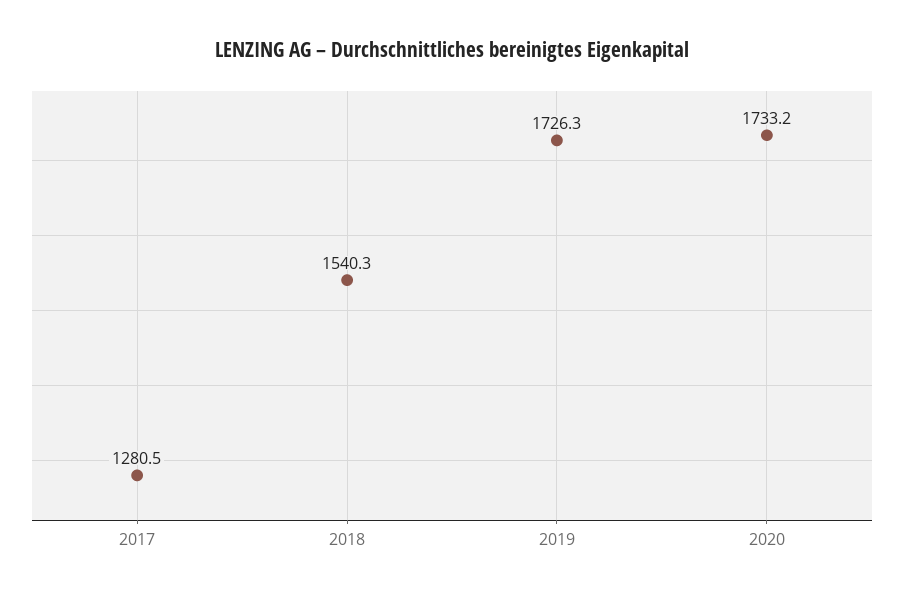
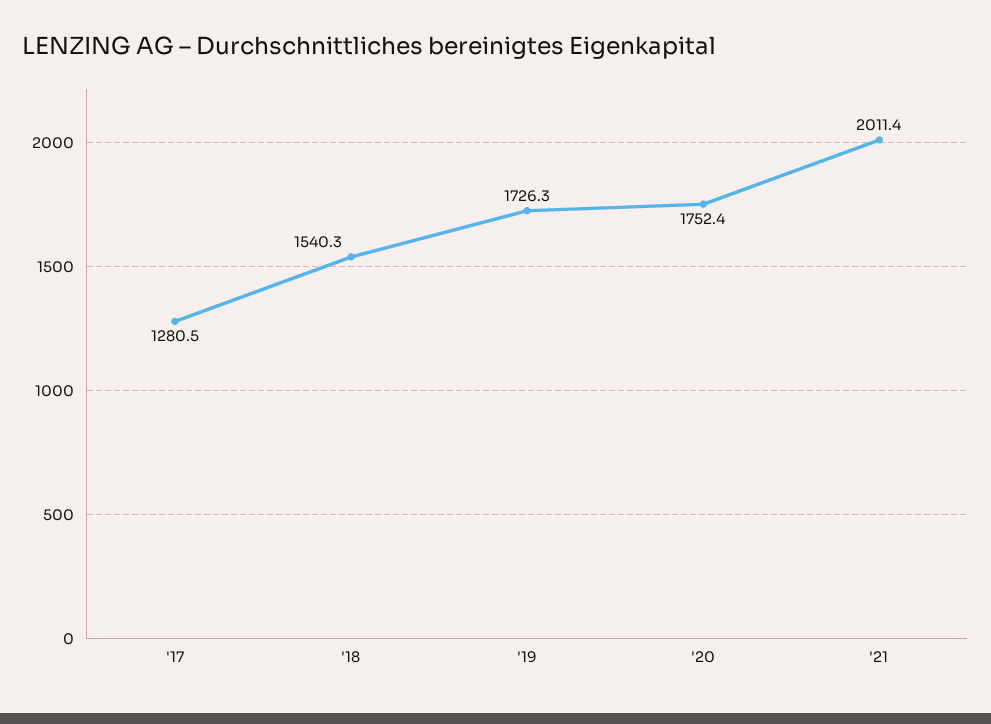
2020: 1733.2 -> 1752.4
'21: none -> 2011.4

